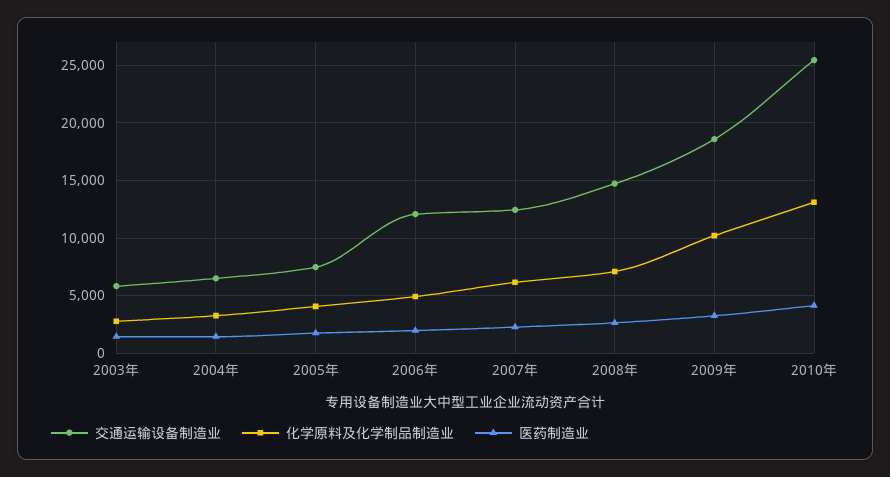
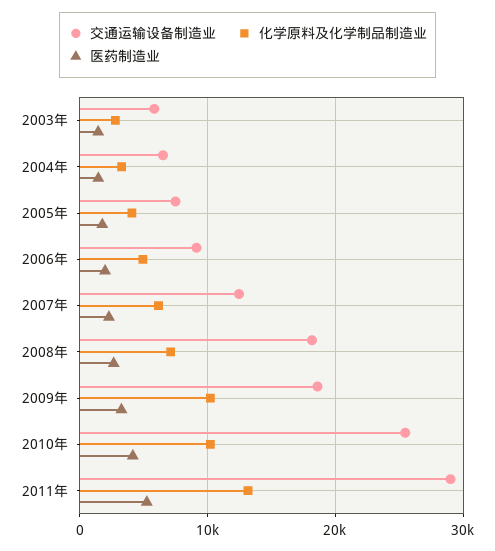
交通运输设备制造业, 2006年: 12000 -> 9000
交通运输设备制造业, 2008年: 15000 -> 18000
化学原料及化学制品制造业, 2010年: 13000 -> 10000
交通运输设备制造业, 2011年: none -> 29000
化学原料及化学制品制造业, 2011年: none -> 13000
医药制造业, 2011年: none -> 5000

